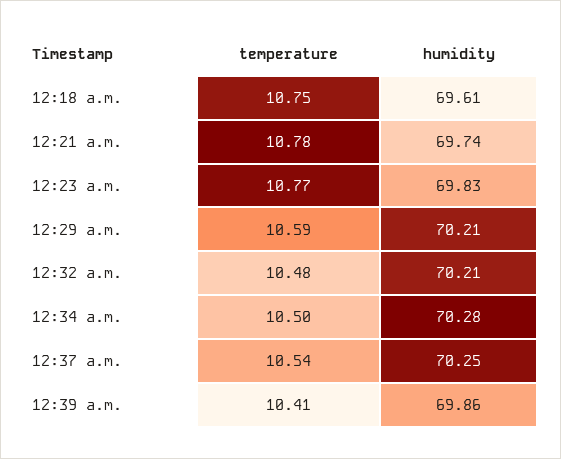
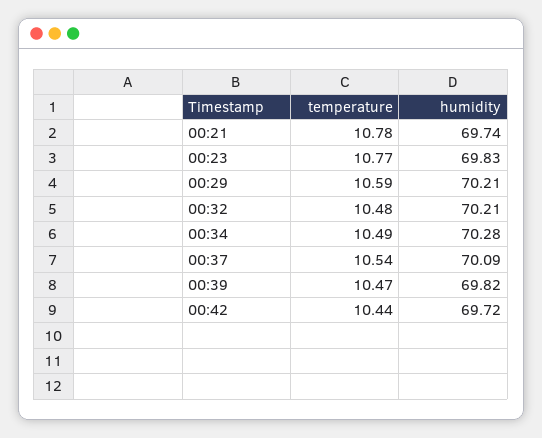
temperature, 12:18 a.m.: 10.75 -> none
humidity, 12:18 a.m.: 69.61 -> none
temperature, 12:34 a.m.: 10.5 -> 10.49
humidity, 12:37 a.m.: 70.25 -> 70.09
temperature, 12:39 a.m.: 10.41 -> 10.47
humidity, 12:39 a.m.: 69.86 -> 69.82
temperature, 00:42: none -> 10.44
humidity, 00:42: none -> 69.72

